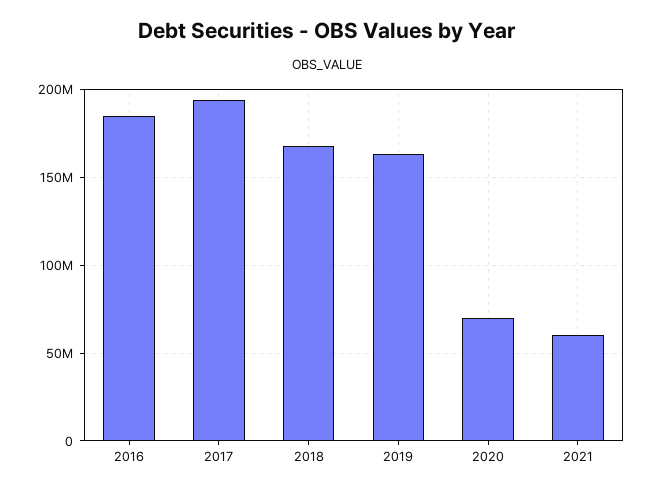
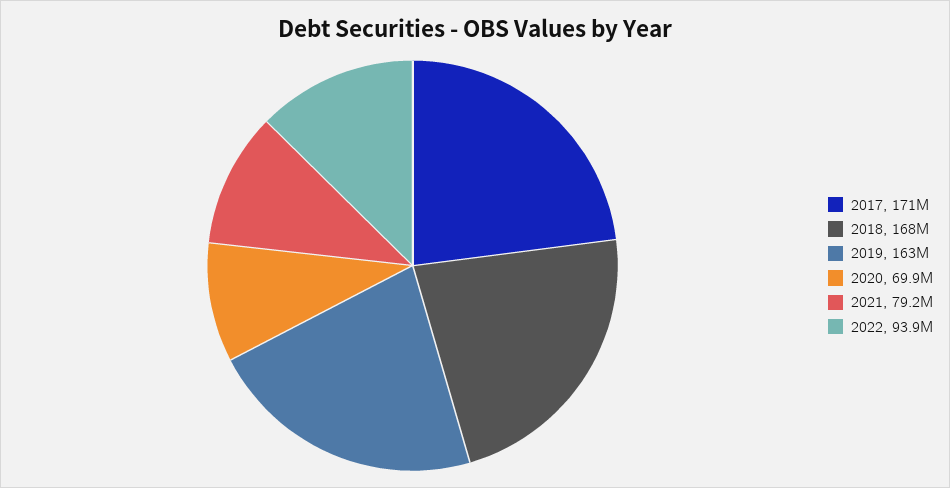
2016: 185000000 -> none
2017: 195000000 -> 171000000
2021: 60000000 -> 79200000
2022: none -> 93900000

